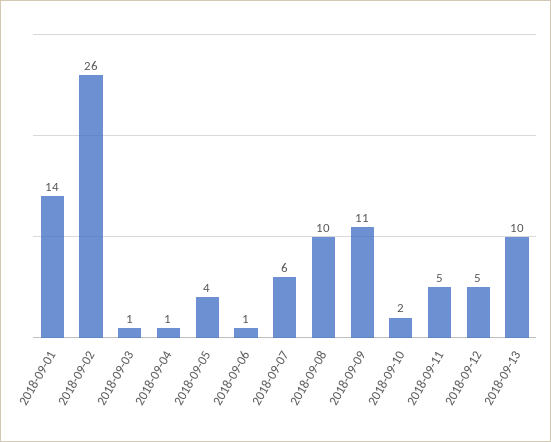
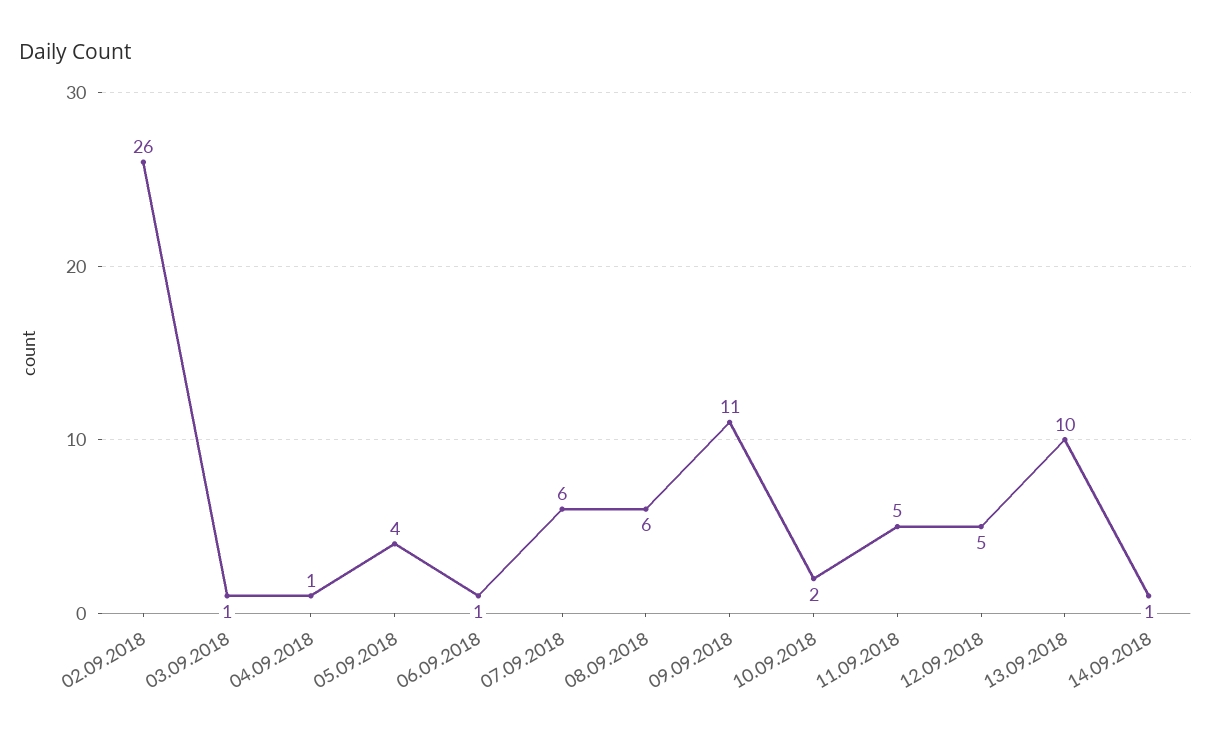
2018-09-01: 14 -> none
2018-09-08: 10 -> 6
14.09.2018: none -> 1

